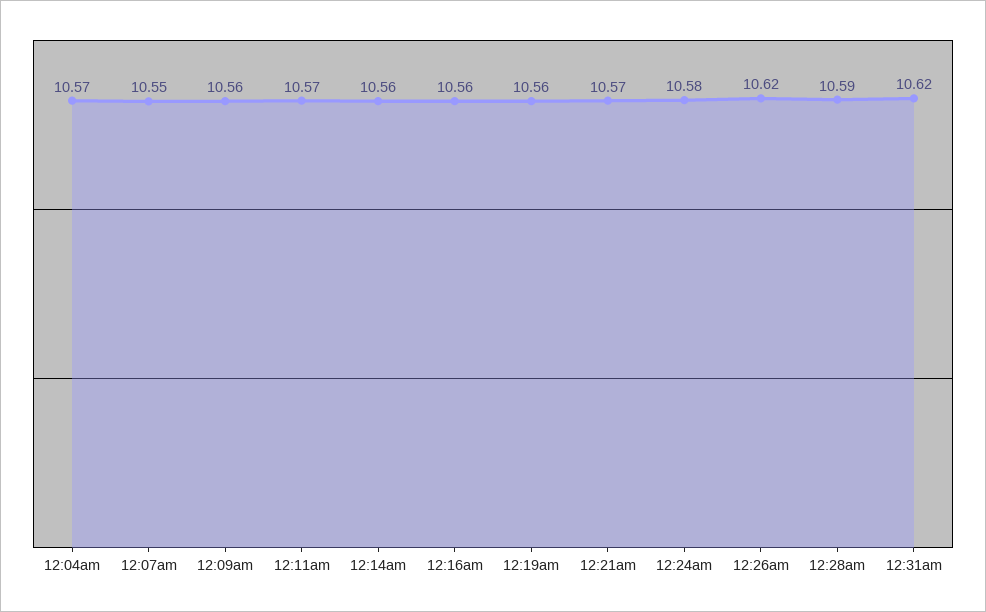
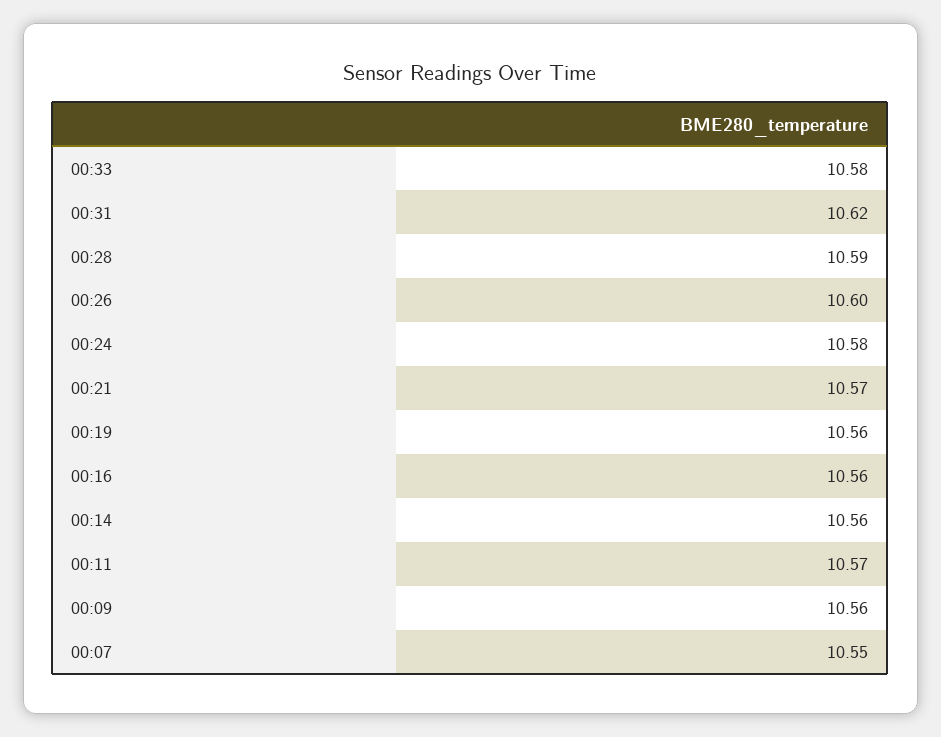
12:04am: 10.57 -> none
12:26am: 10.62 -> 10.6
00:33: none -> 10.58

